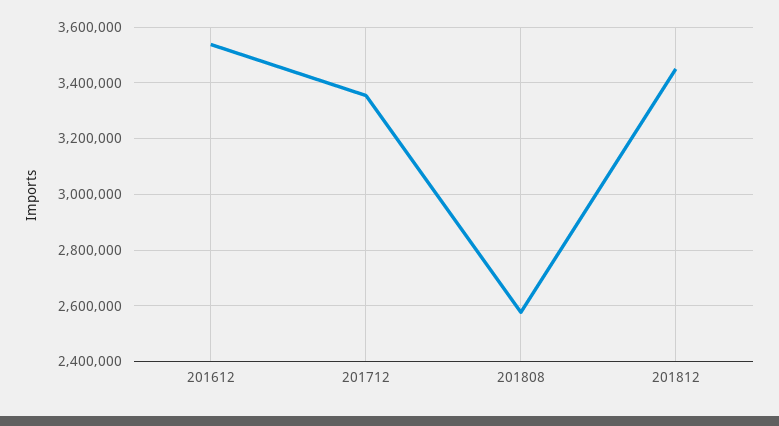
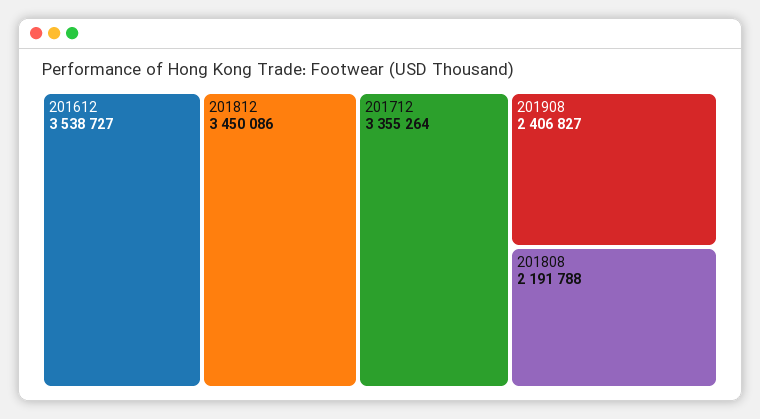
201808: 2575000 -> 2191788
201908: none -> 2406827

